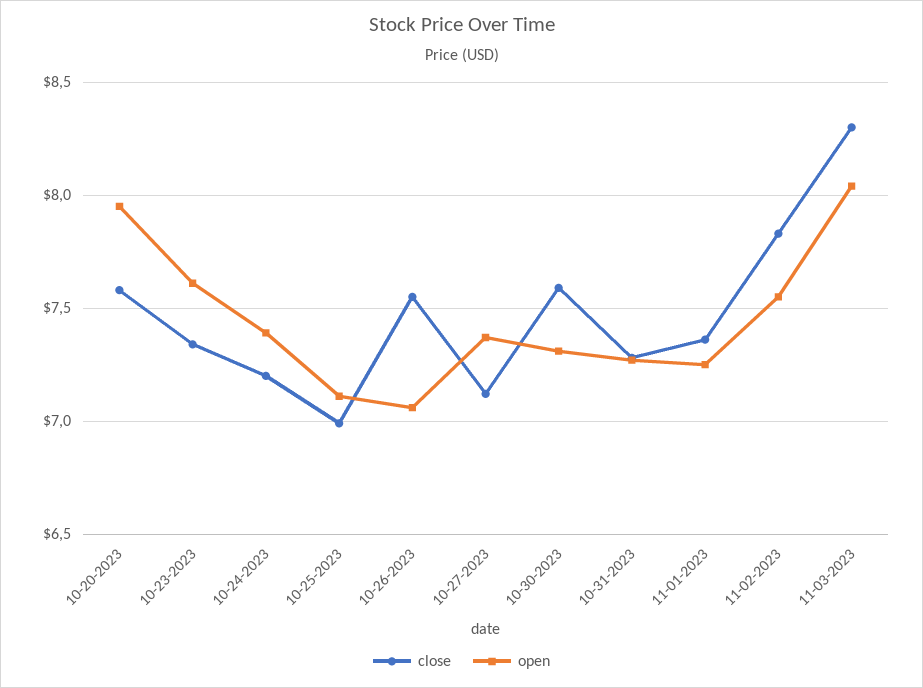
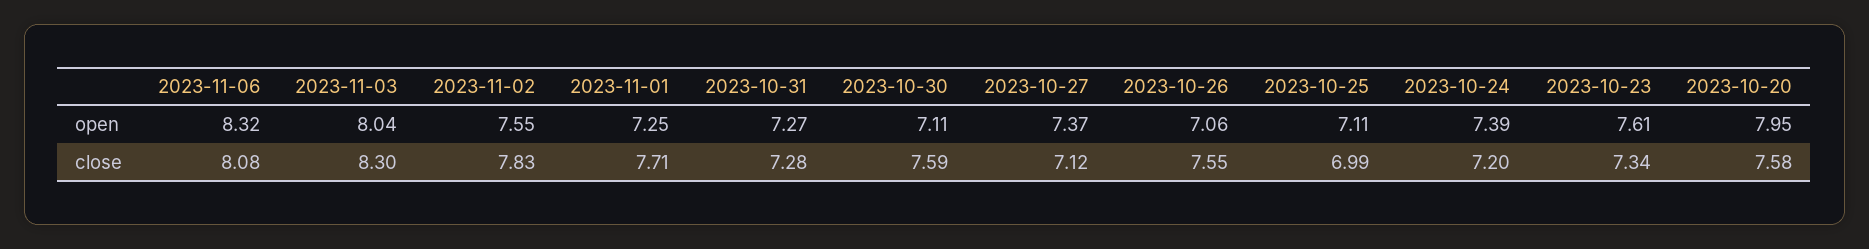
open, 10-30-2023: 7.3 -> 7.11
close, 11-01-2023: 7.35 -> 7.71
open, 2023-11-06: none -> 8.32
close, 2023-11-06: none -> 8.08

